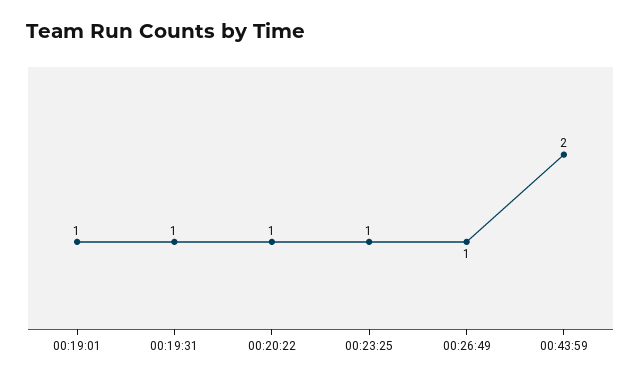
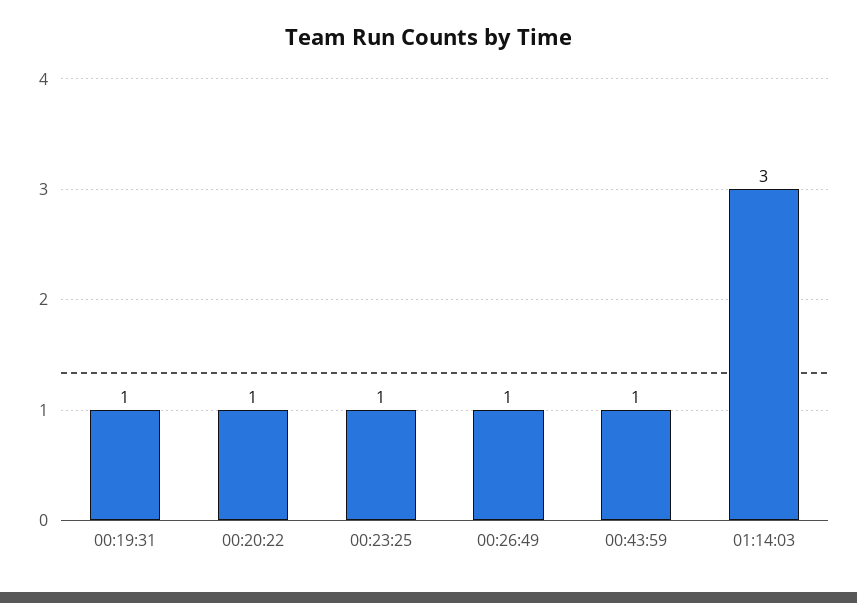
00:19:01: 1 -> none
00:43:59: 2 -> 1
01:14:03: none -> 3

